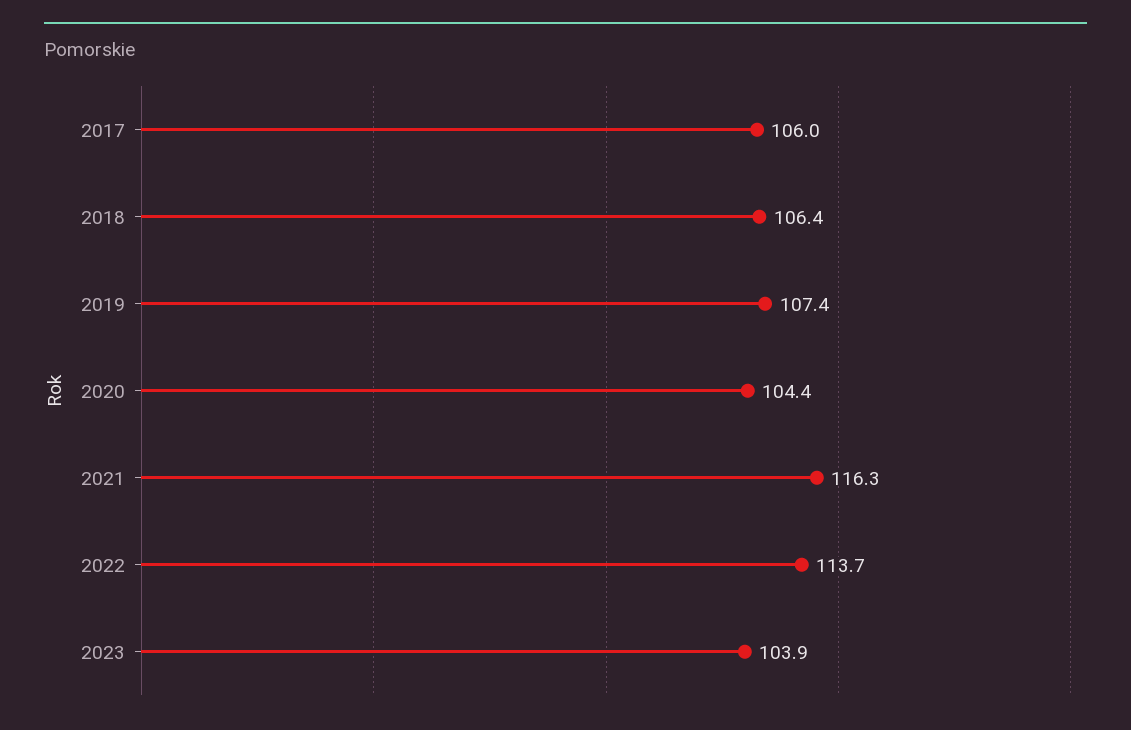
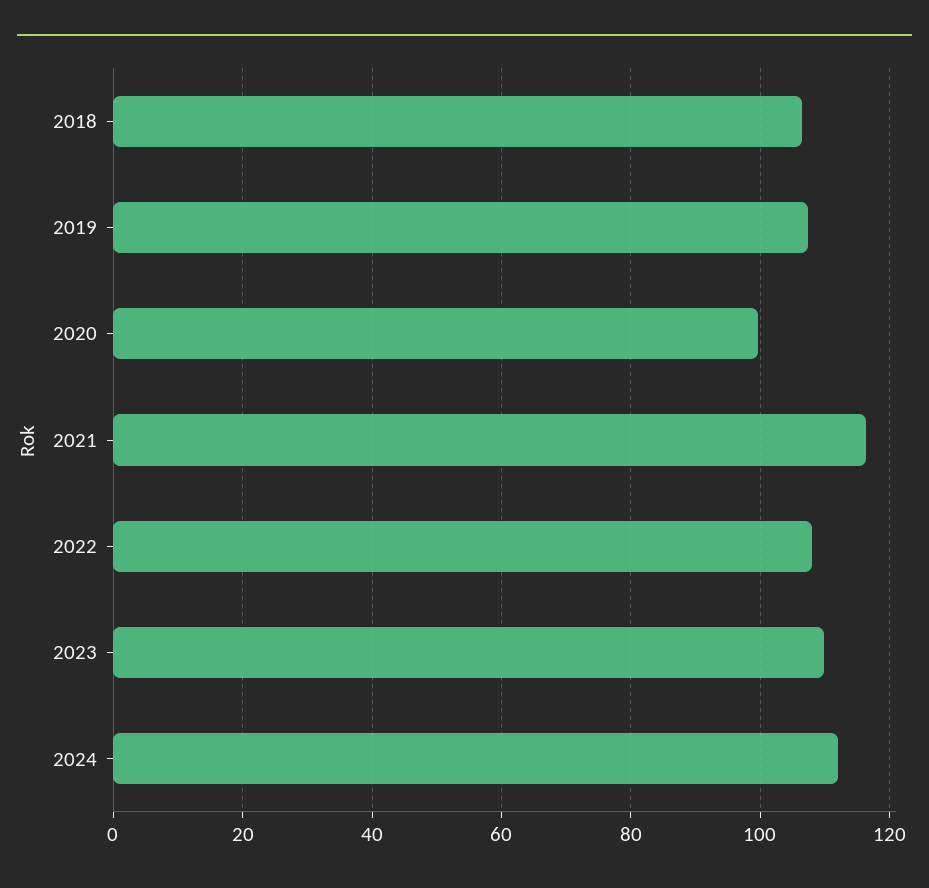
2017: 106 -> none
2020: 104.4 -> 100
2022: 113.7 -> 108
2023: 103.9 -> 110
2024: none -> 112

